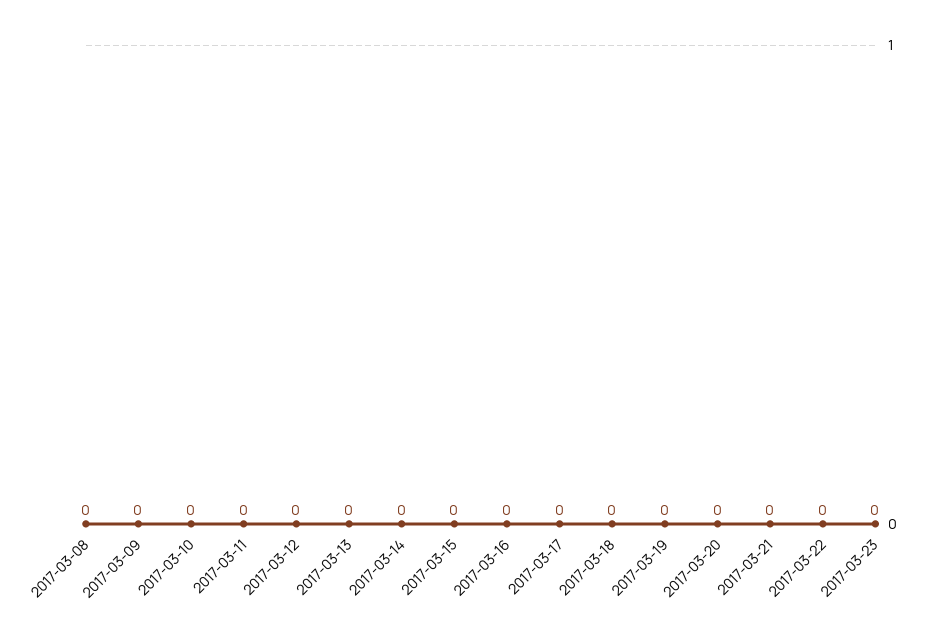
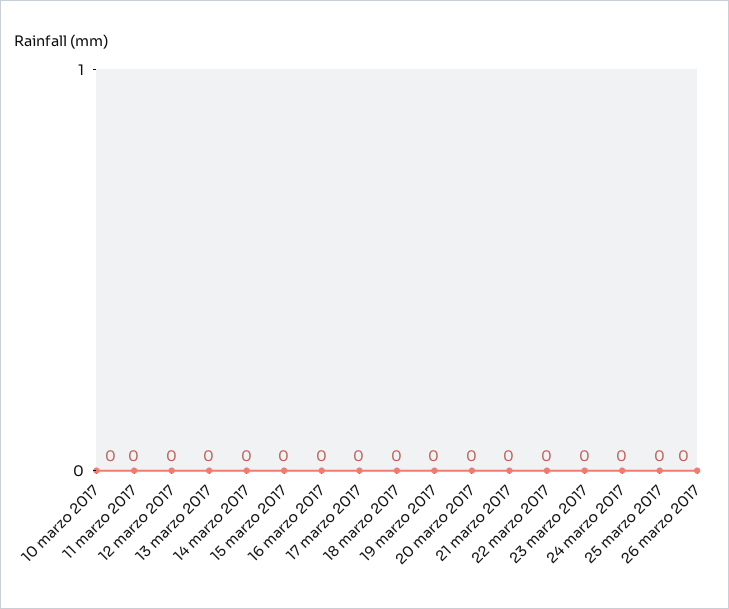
2017-03-08: 0 -> none
2017-03-09: 0 -> none
24 marzo 2017: none -> 0
25 marzo 2017: none -> 0
26 marzo 2017: none -> 0

